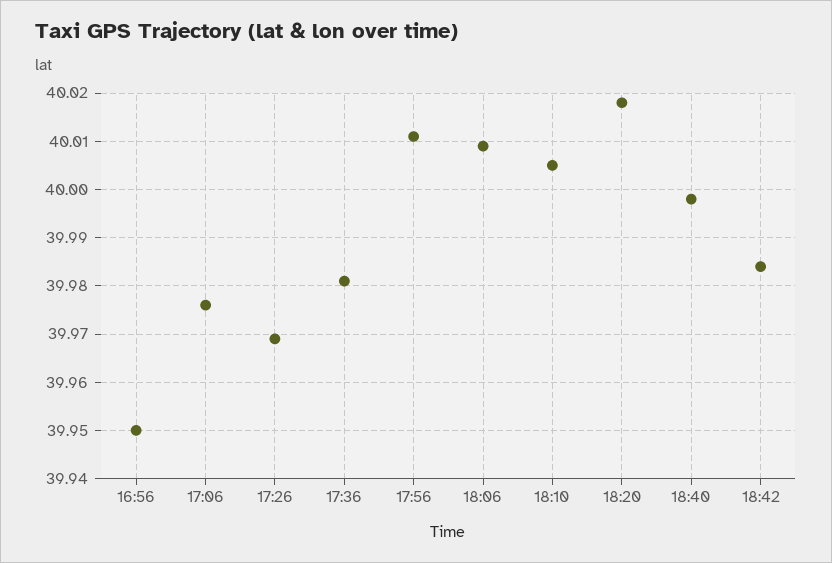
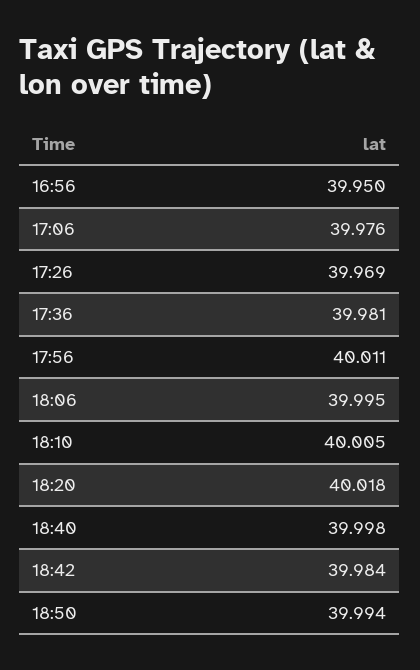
18:06: 40.01 -> 39.995
18:50: none -> 39.994

